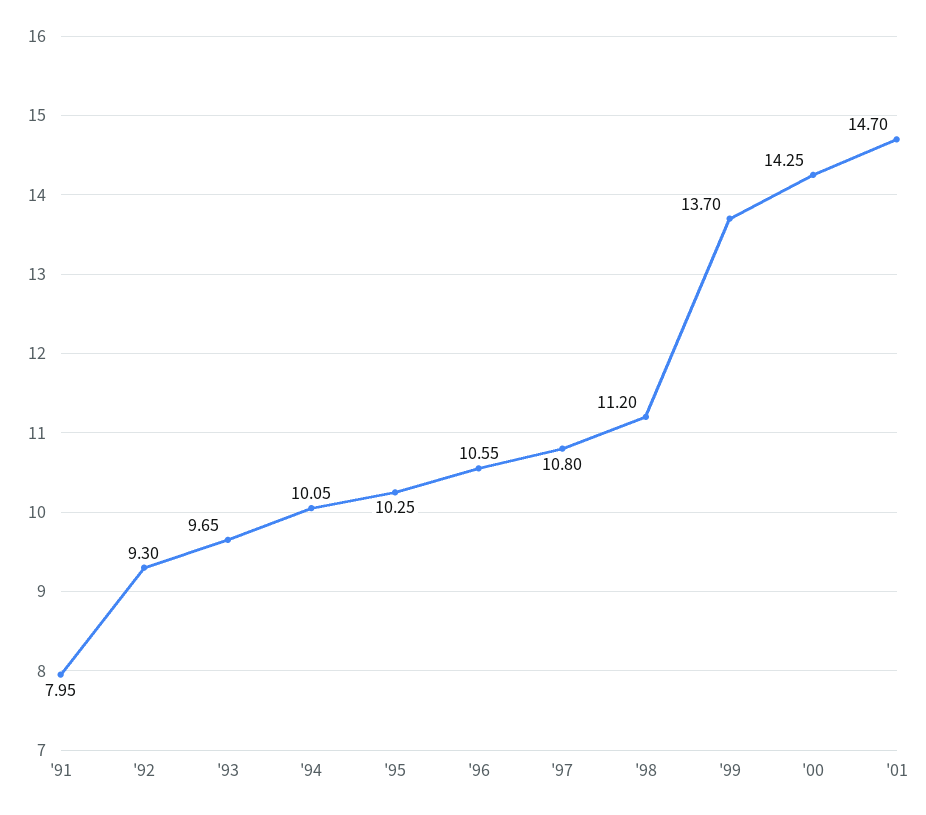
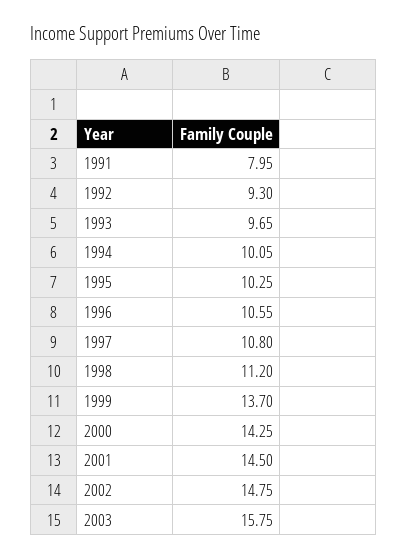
'01: 14.7 -> 14.5
2002: none -> 14.75
2003: none -> 15.75

